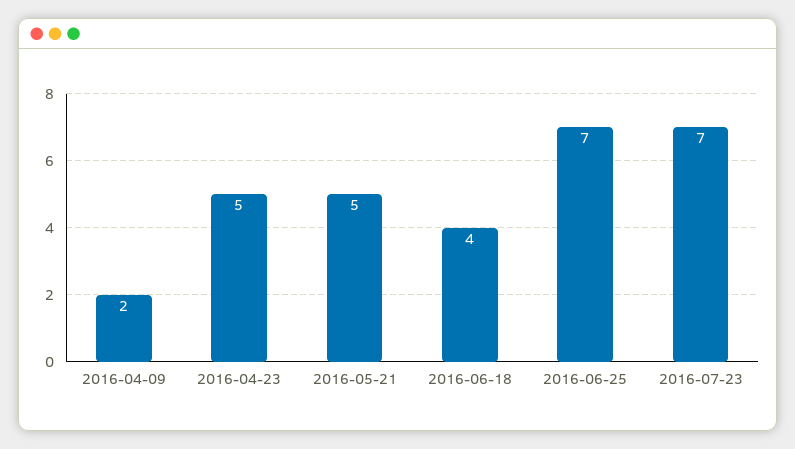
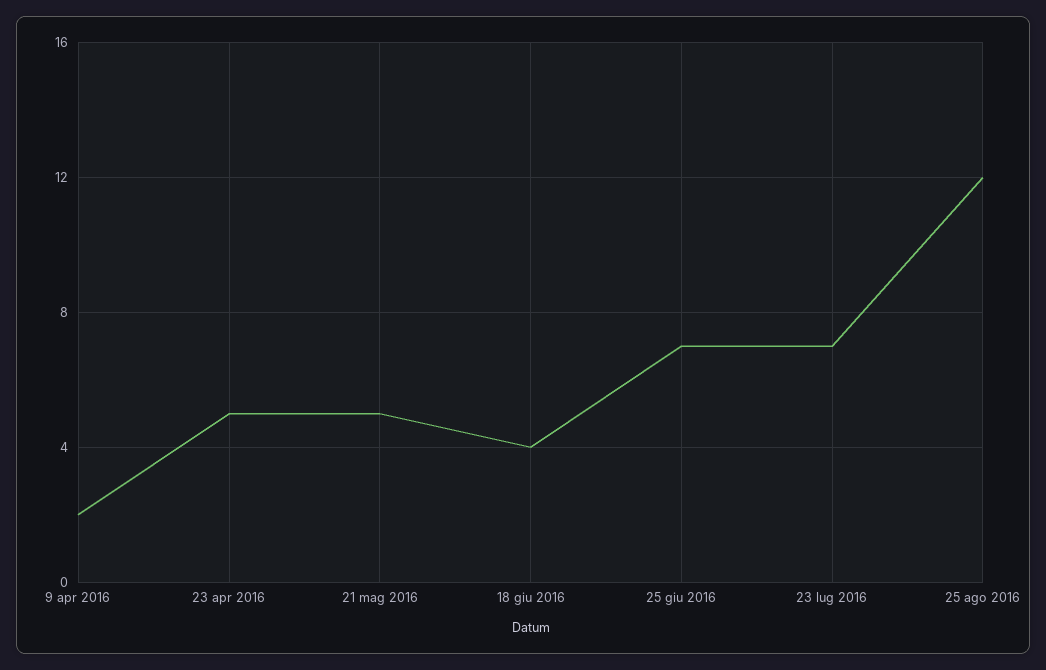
25 ago 2016: none -> 12

